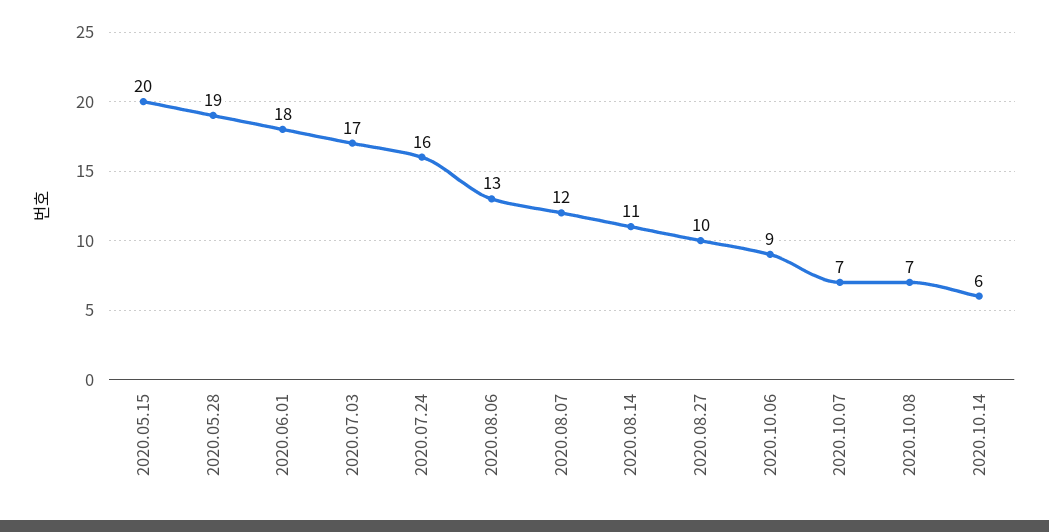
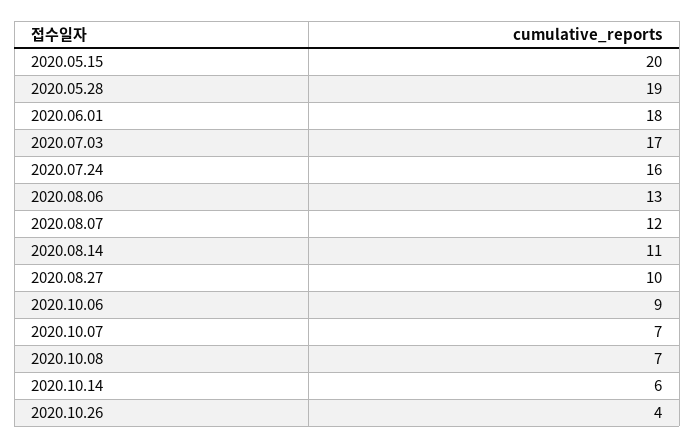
2020.10.26: none -> 4

